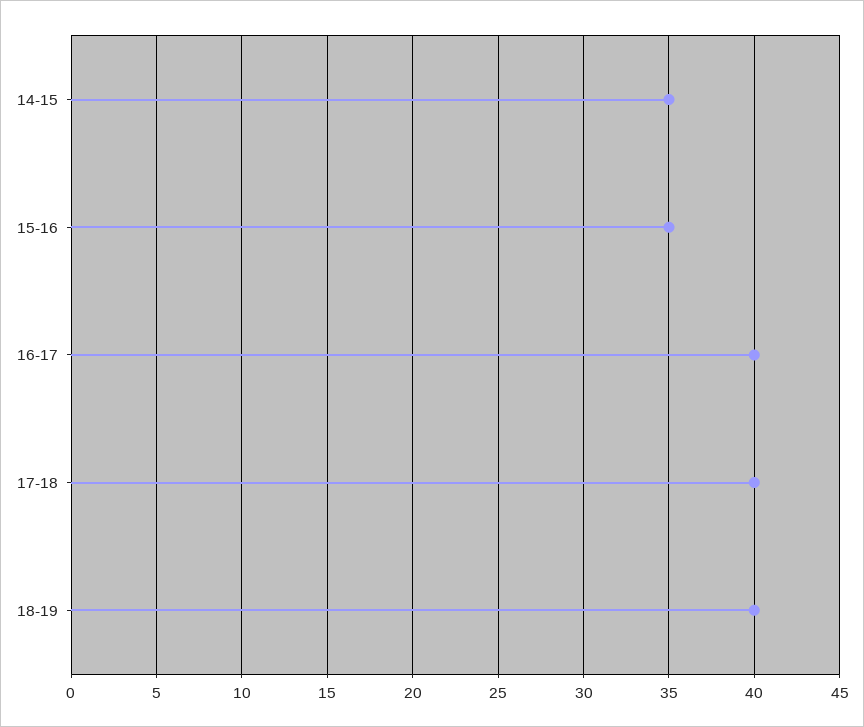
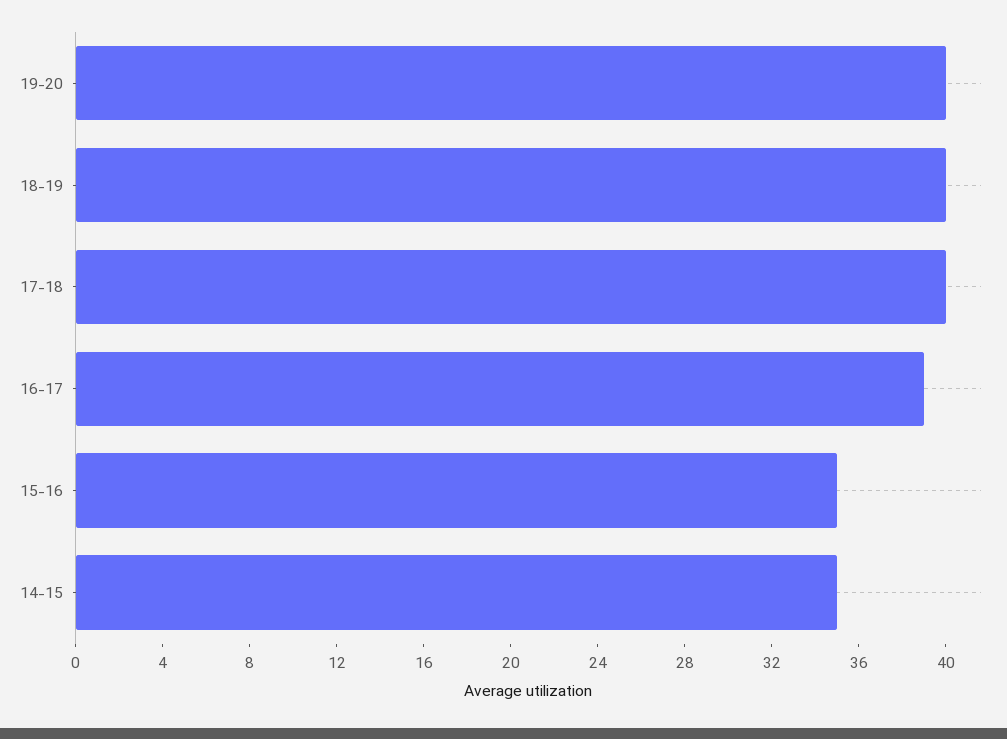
16-17: 40 -> 39
19-20: none -> 40

